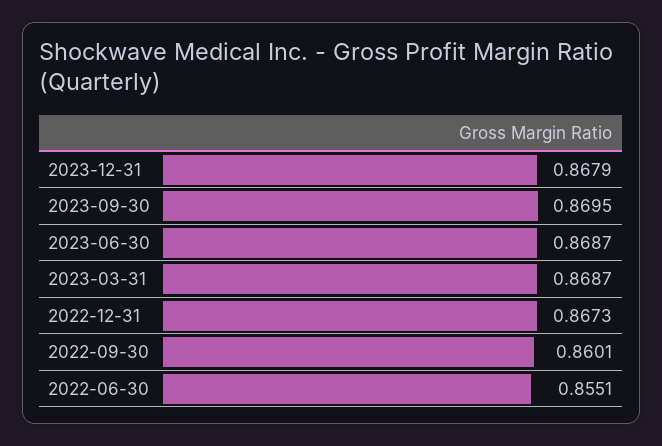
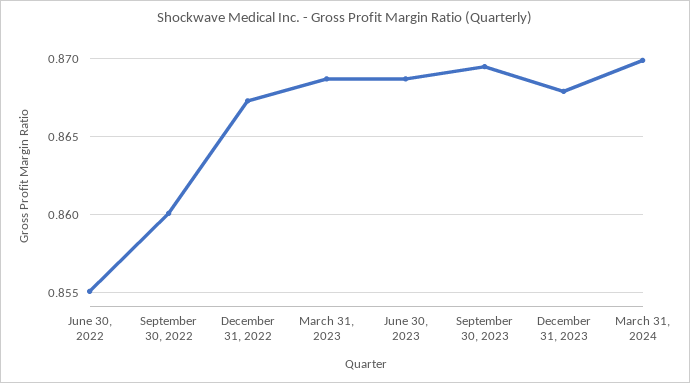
March 31, 2024: none -> 0.87

